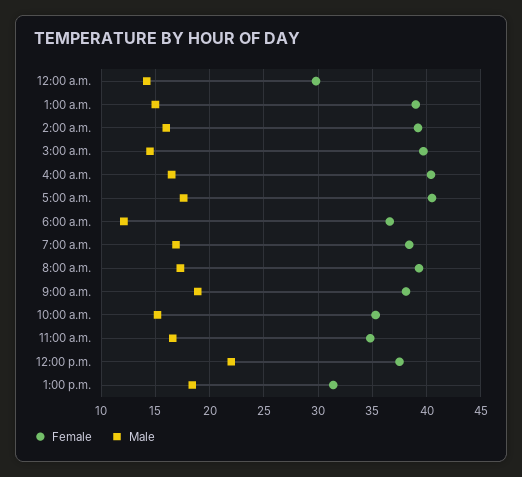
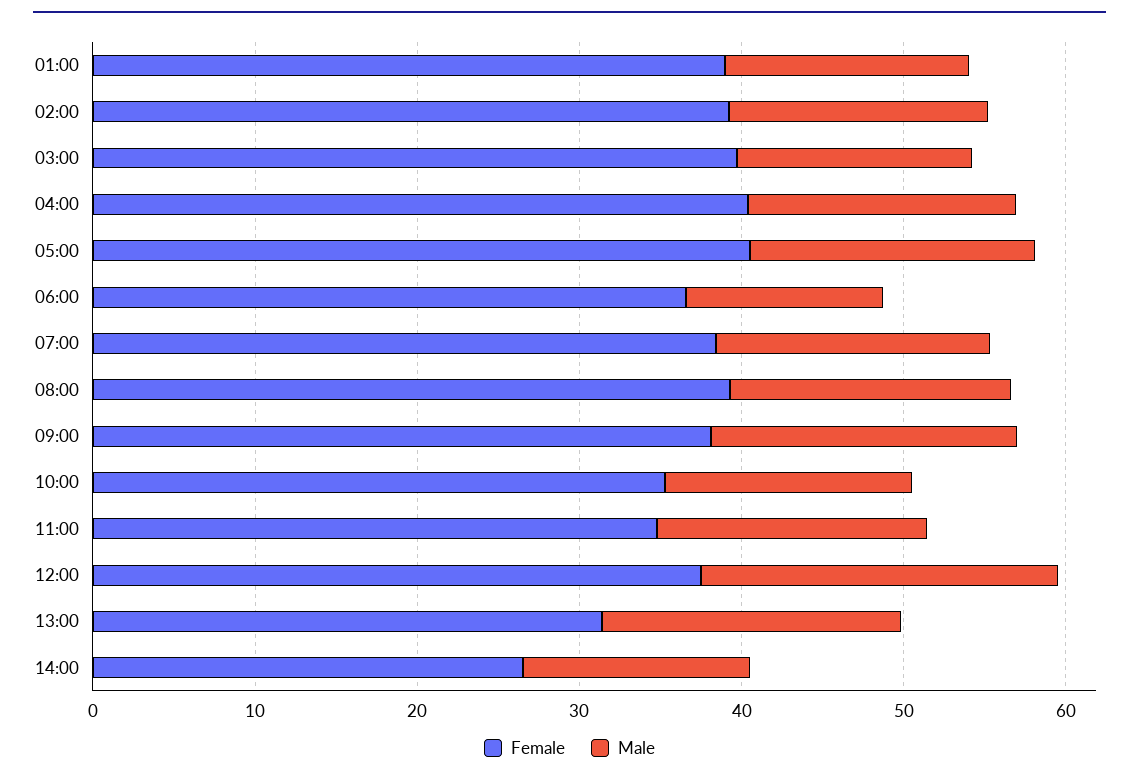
Female, 12:00 a.m.: 30 -> none
Male, 12:00 a.m.: 14 -> none
Female, 14:00: none -> 26
Male, 14:00: none -> 14

